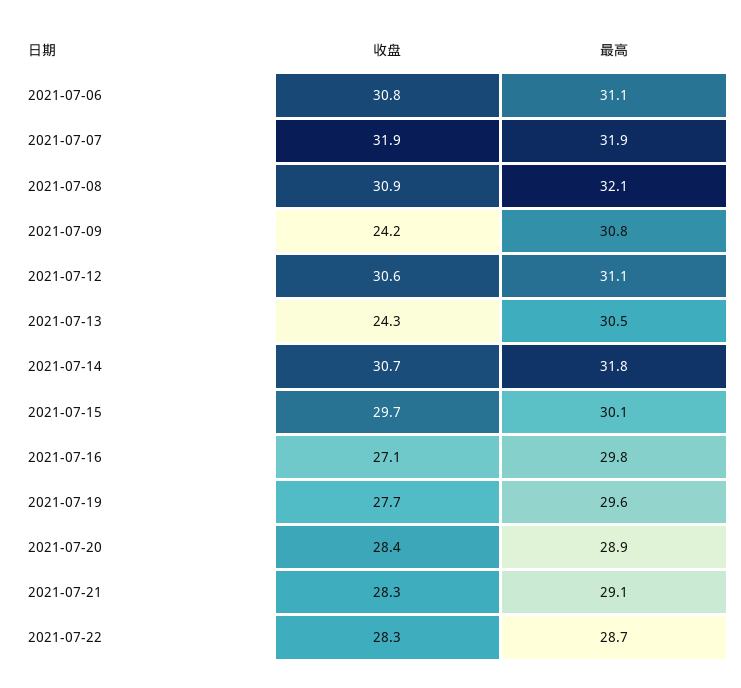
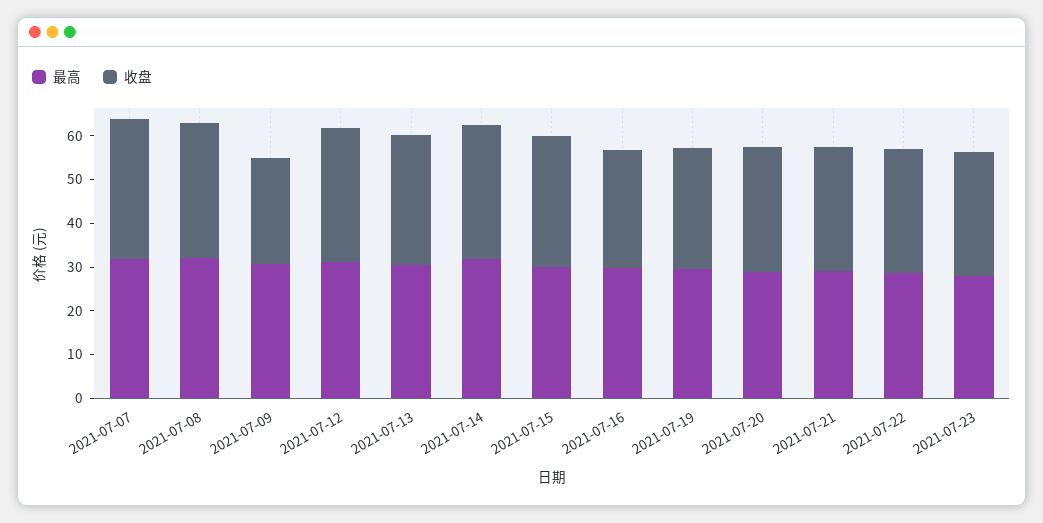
收盘, 2021-07-06: 30.8 -> none
最高, 2021-07-06: 31.1 -> none
收盘, 2021-07-13: 24.3 -> 30
最高, 2021-07-23: none -> 28
收盘, 2021-07-23: none -> 28

